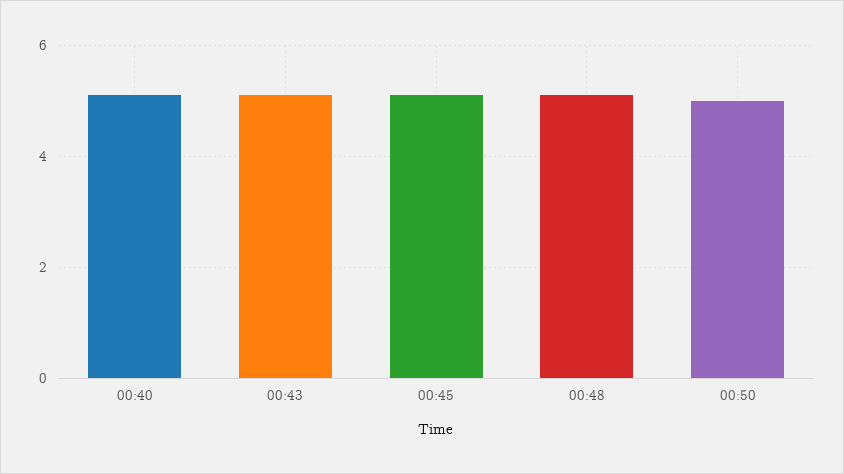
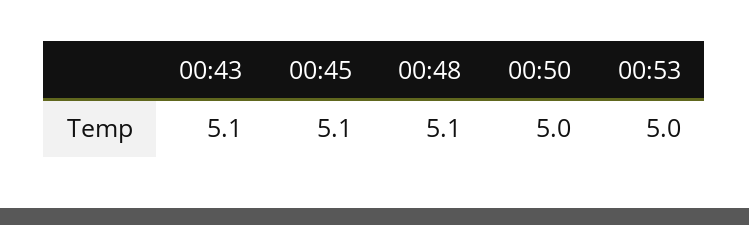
00:40: 5 -> none
00:53: none -> 5

